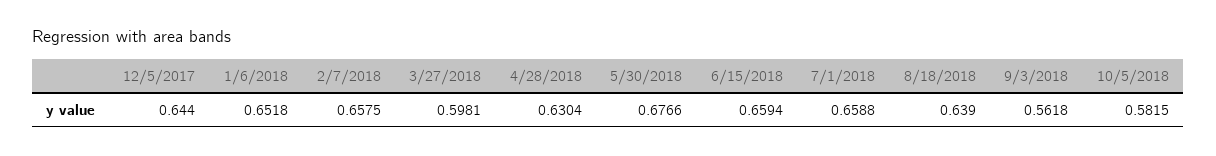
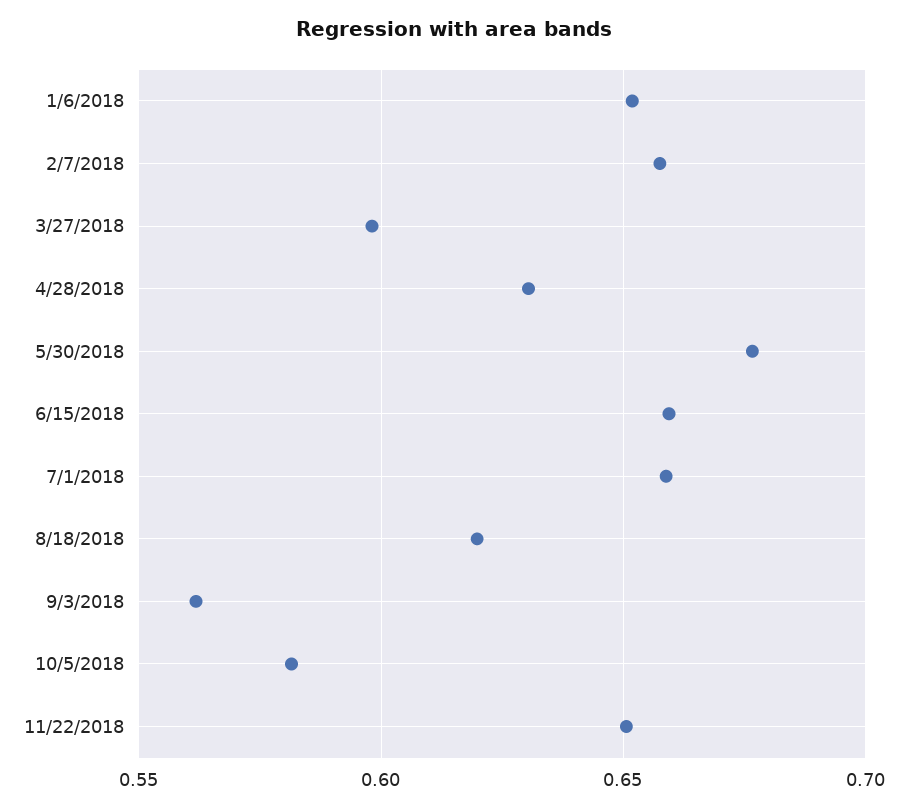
12/5/2017: 0.644 -> none
8/18/2018: 0.639 -> 0.62
11/22/2018: none -> 0.65

